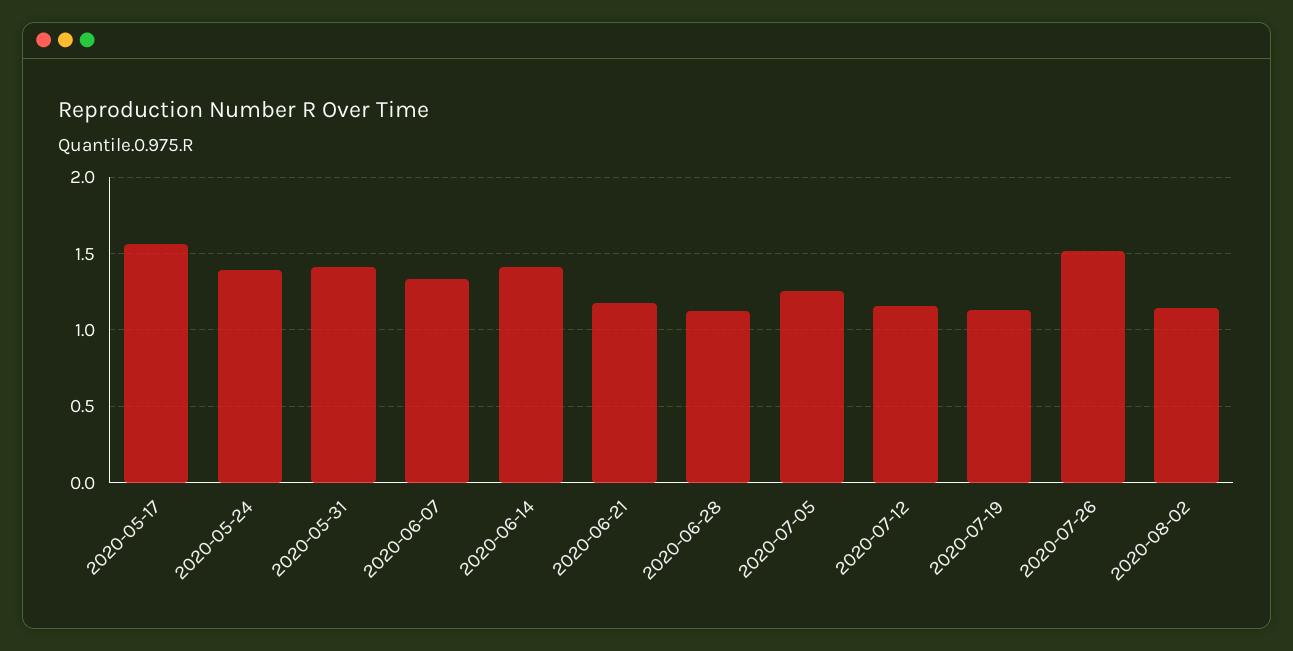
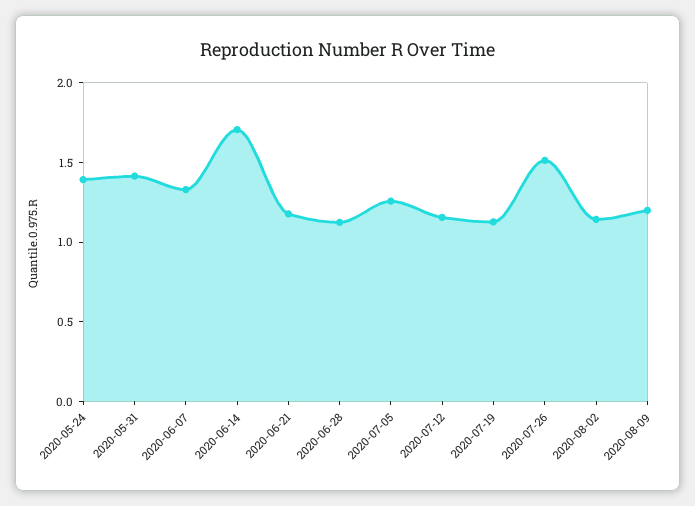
2020-05-17: 1.55 -> none
2020-06-14: 1.4 -> 1.7
2020-08-09: none -> 1.2

